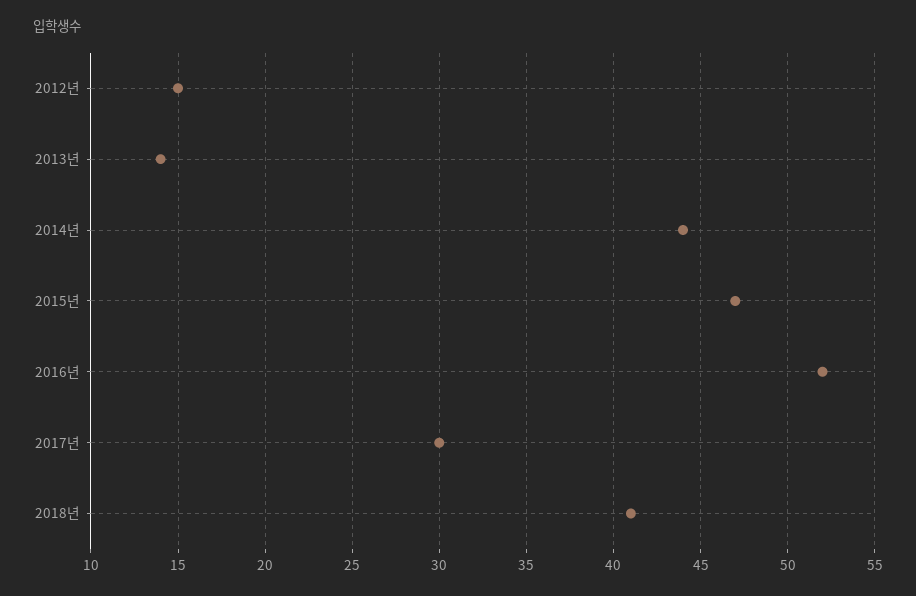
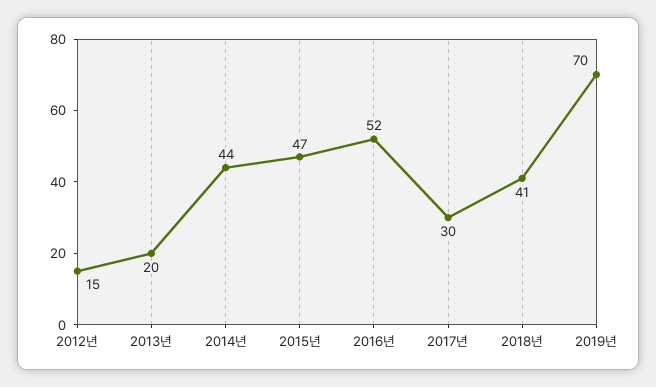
2013년: 14 -> 20
2019년: none -> 70

